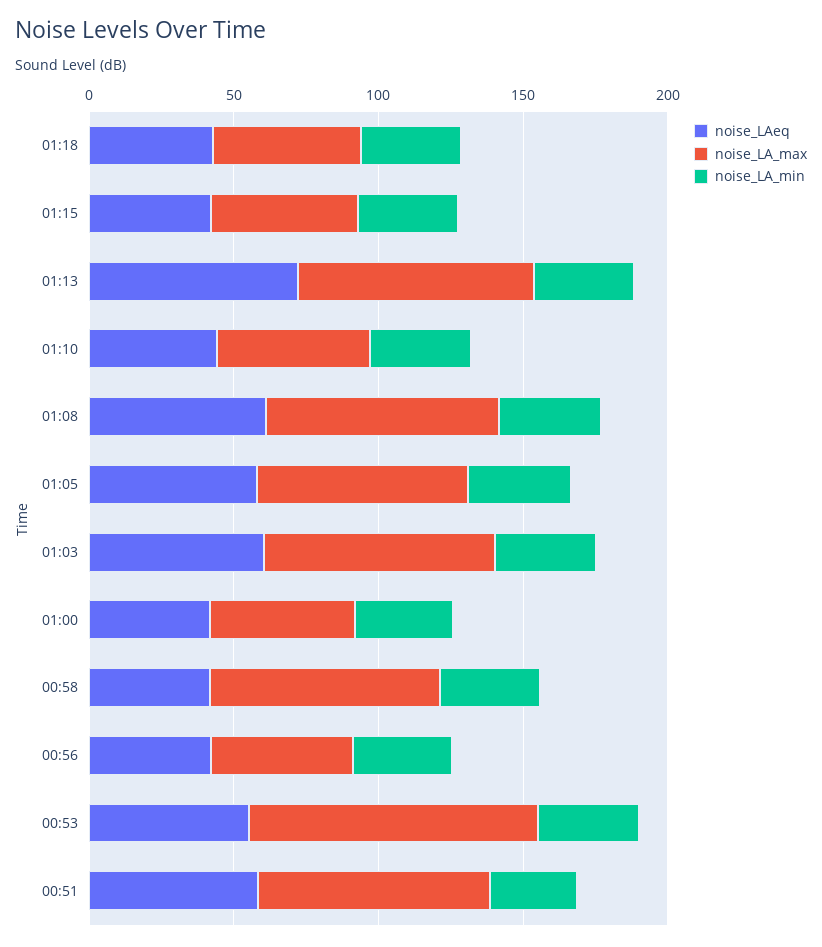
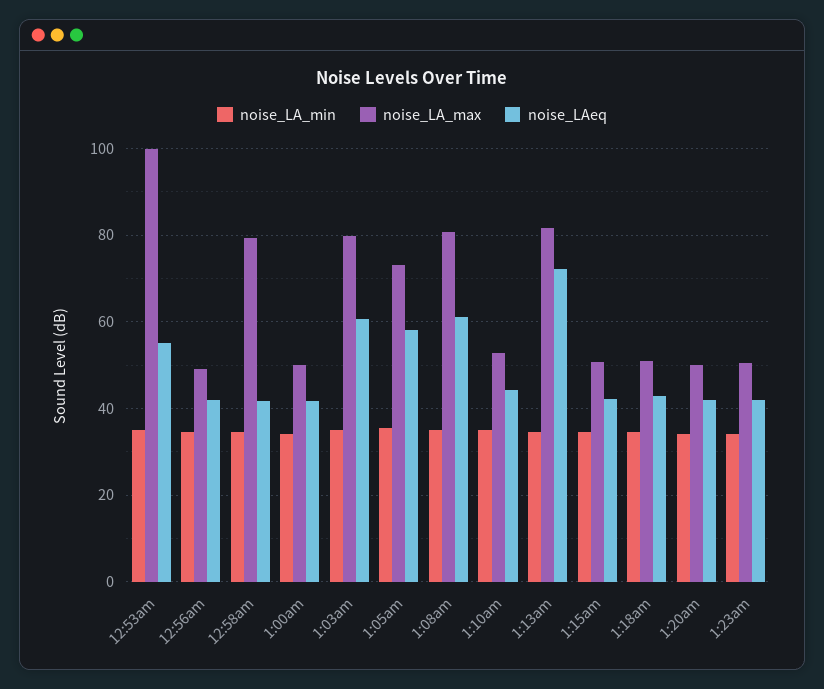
noise_LAeq, 00:51: 60 -> none
noise_LA_max, 00:51: 80 -> none
noise_LA_min, 00:51: 30 -> none
noise_LA_min, 1:20am: none -> 34
noise_LA_max, 1:20am: none -> 50
noise_LAeq, 1:20am: none -> 42
noise_LA_min, 1:23am: none -> 34
noise_LA_max, 1:23am: none -> 50
noise_LAeq, 1:23am: none -> 42

